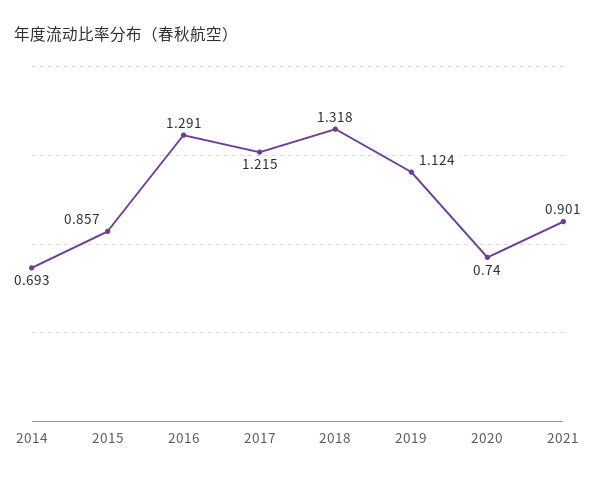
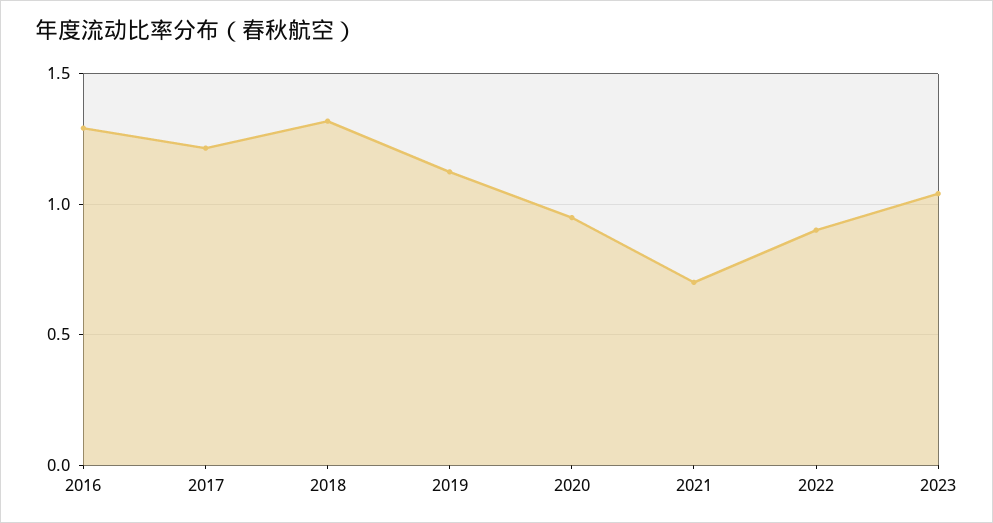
2014: 0.693 -> none
2015: 0.857 -> none
2020: 0.74 -> 0.95
2021: 0.901 -> 0.7
2022: none -> 0.9
2023: none -> 1.05

